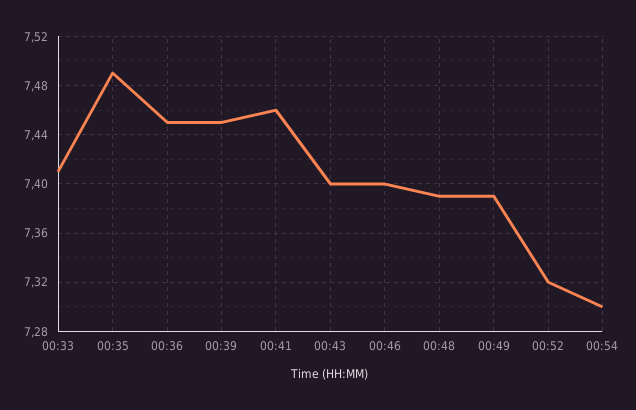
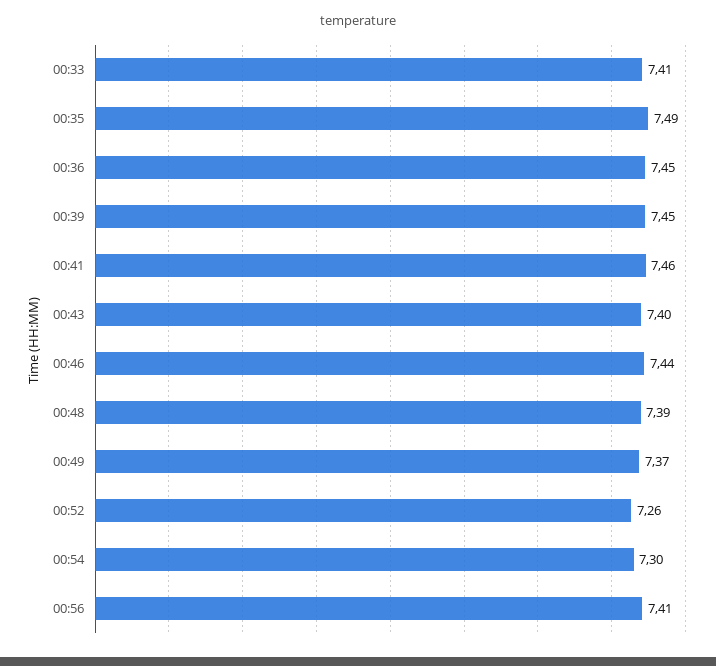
00:46: 7.4 -> 7.44
00:49: 7.39 -> 7.37
00:52: 7.32 -> 7.26
00:56: none -> 7.41

